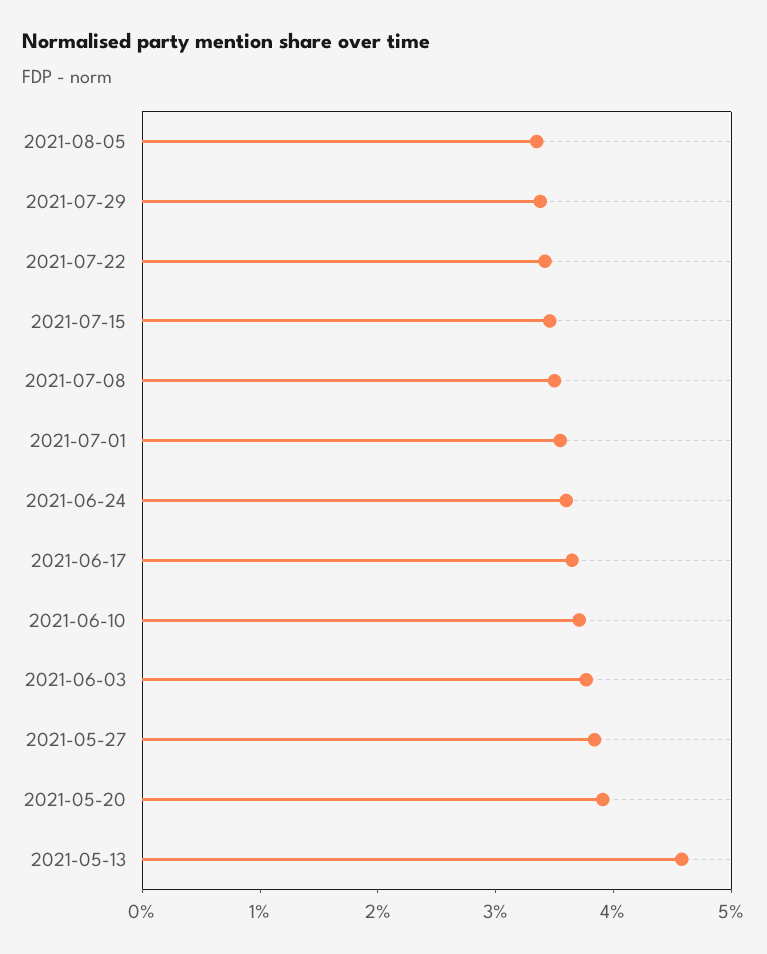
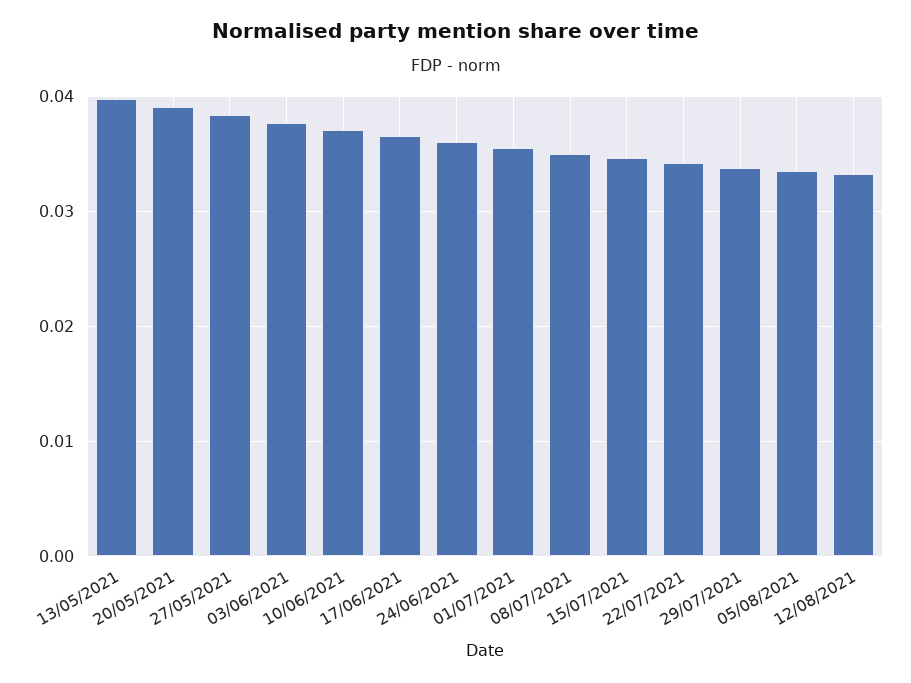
2021-05-13: 0.046 -> 0.04
12/08/2021: none -> 0.033

